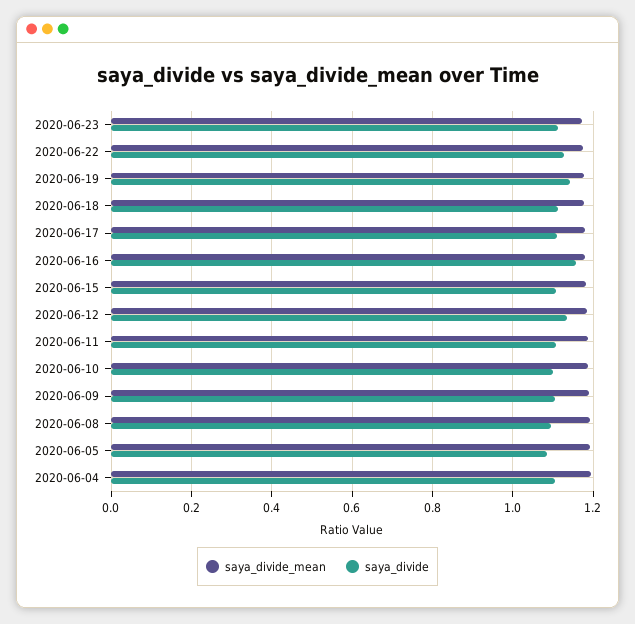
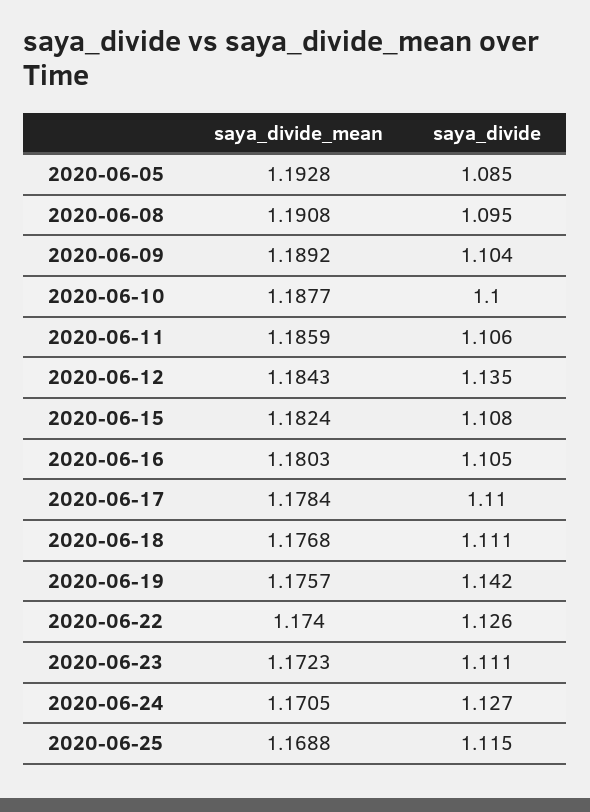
saya_divide, 2020-06-16: 1.16 -> 1.105
saya_divide_mean, 2020-06-04: 1.2 -> none
saya_divide, 2020-06-04: 1.1 -> none
saya_divide_mean, 2020-06-24: none -> 1.1705
saya_divide, 2020-06-24: none -> 1.127
saya_divide_mean, 2020-06-25: none -> 1.1688
saya_divide, 2020-06-25: none -> 1.115

